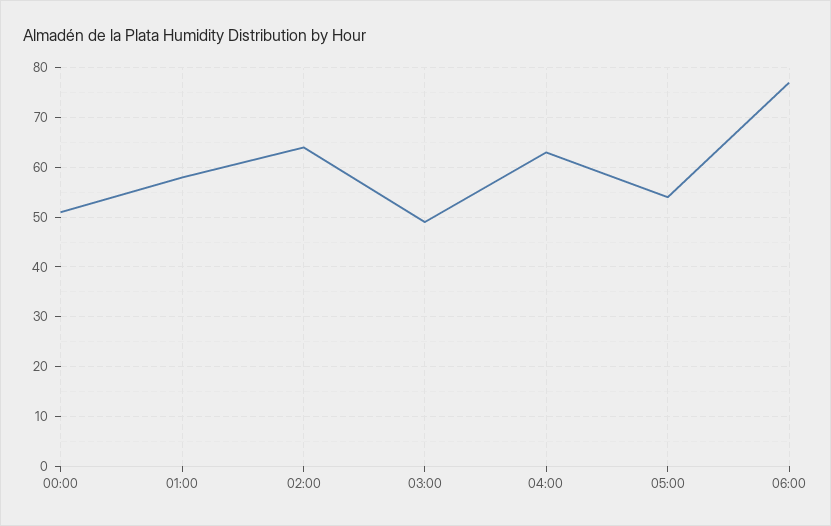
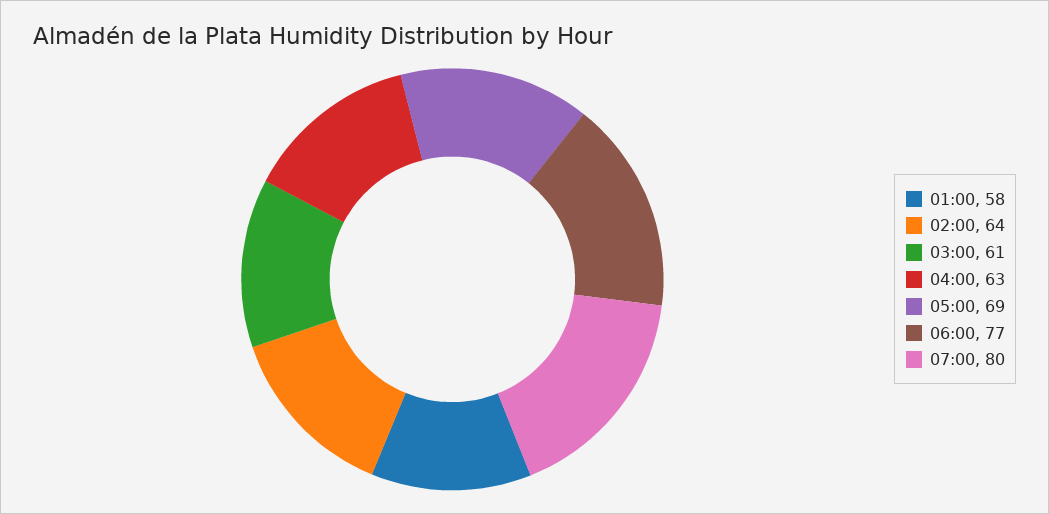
00:00: 50 -> none
03:00: 50 -> 61
05:00: 55 -> 69
07:00: none -> 80

